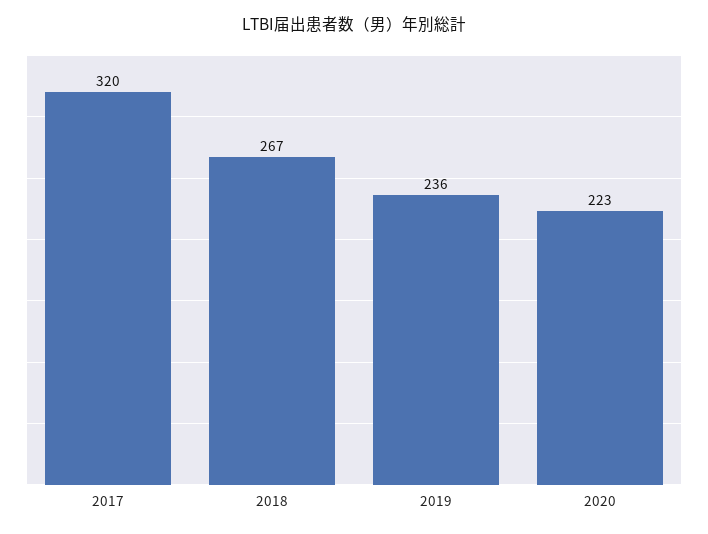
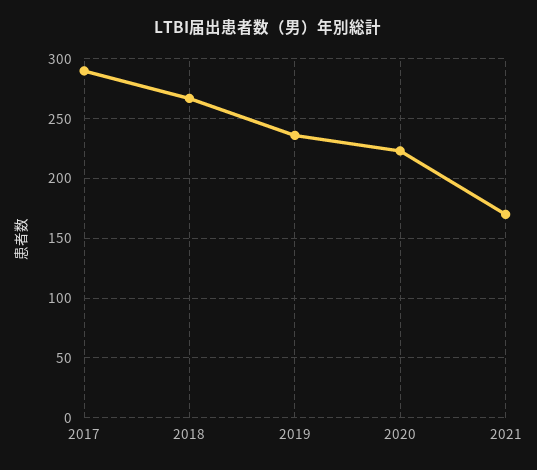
2017: 320 -> 290
2021: none -> 170

